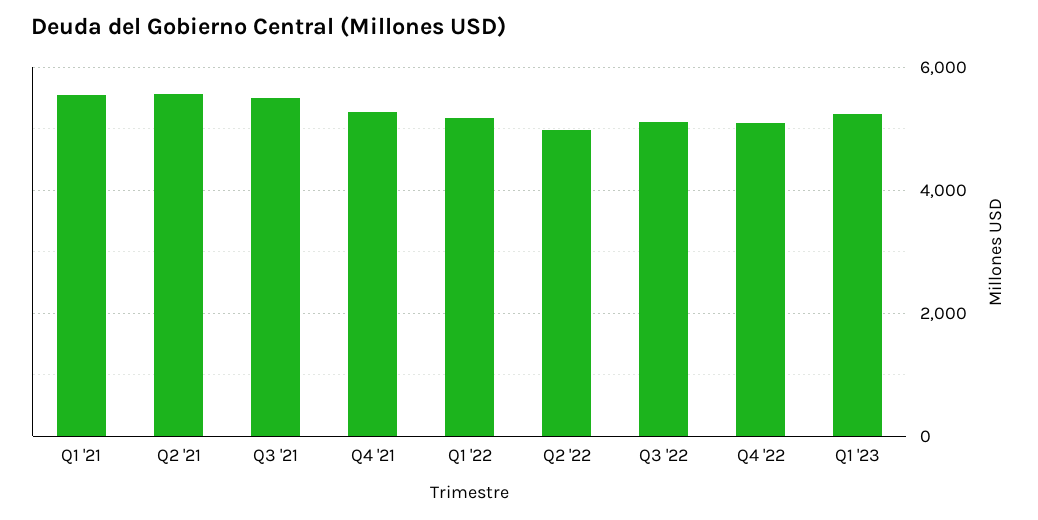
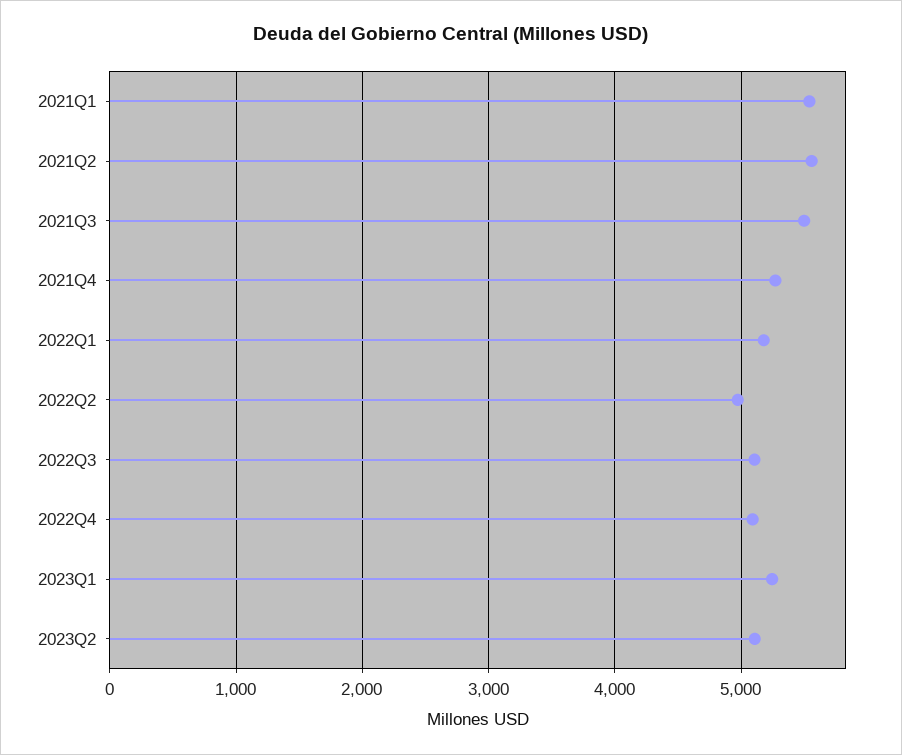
2023Q2: none -> 5100

